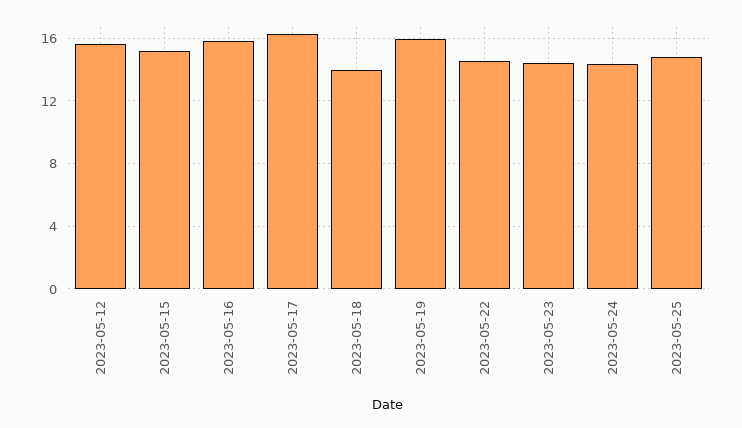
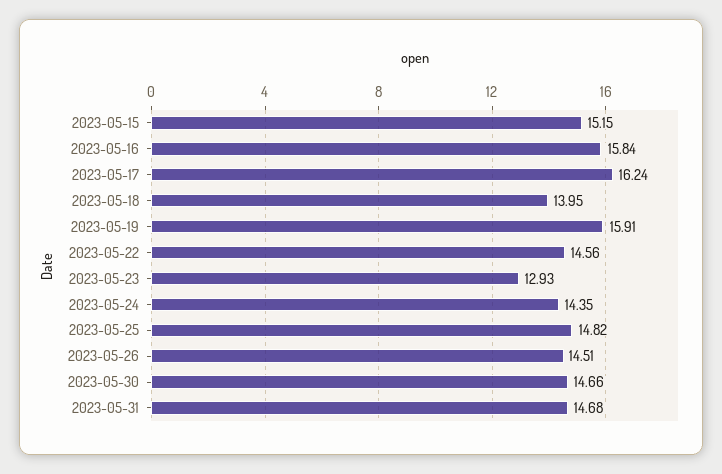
2023-05-12: 15.5 -> none
2023-05-23: 14.5 -> 12.93
2023-05-26: none -> 14.51
2023-05-30: none -> 14.66
2023-05-31: none -> 14.68

